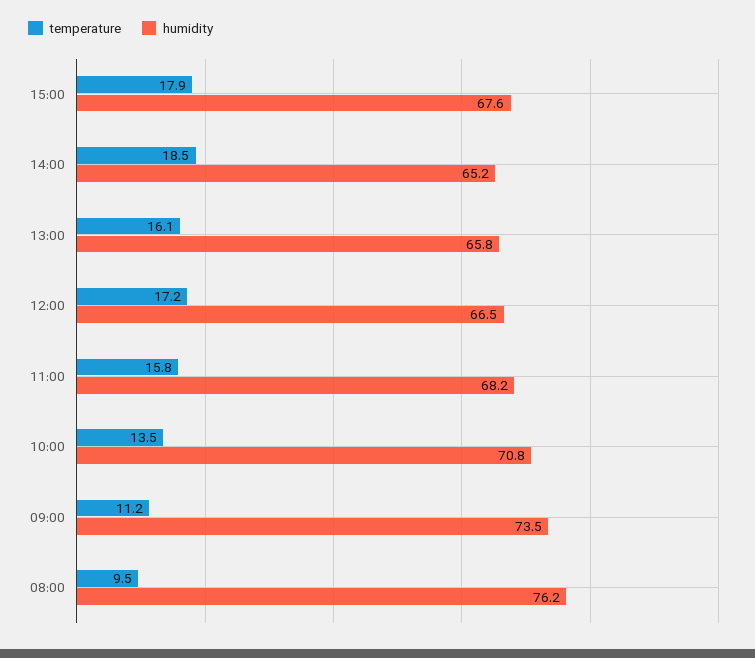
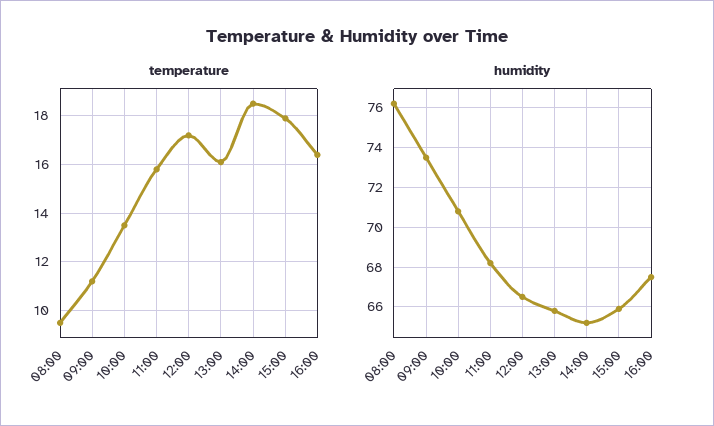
humidity, 15:00: 67.6 -> 66
temperature, 16:00: none -> 16.5
humidity, 16:00: none -> 67.5

